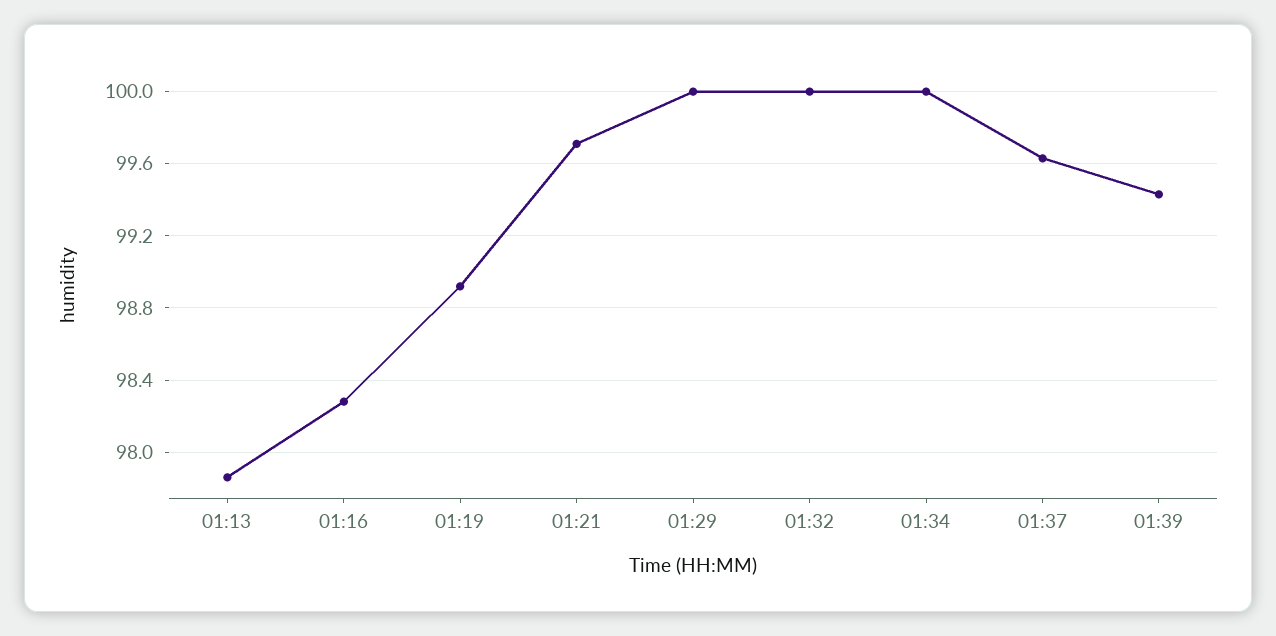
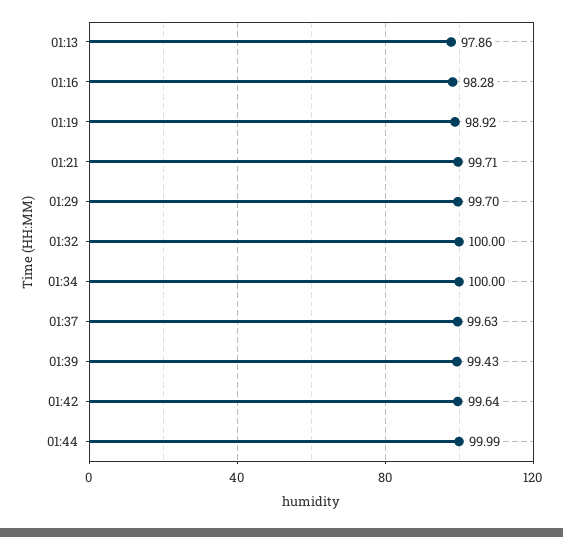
01:29: 100 -> 99.7
01:42: none -> 99.64
01:44: none -> 99.99

